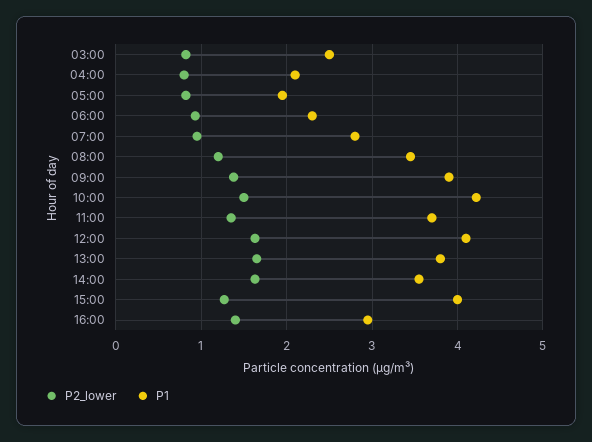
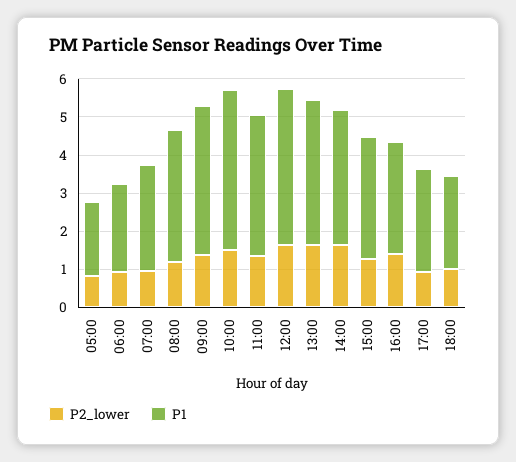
P2_lower, 03:00: 0.8 -> none
P1, 03:00: 2.5 -> none
P2_lower, 04:00: 0.8 -> none
P1, 04:00: 2.1 -> none
P1, 15:00: 4 -> 3.25
P2_lower, 17:00: none -> 1
P1, 17:00: none -> 2.75
P2_lower, 18:00: none -> 1
P1, 18:00: none -> 2.5

